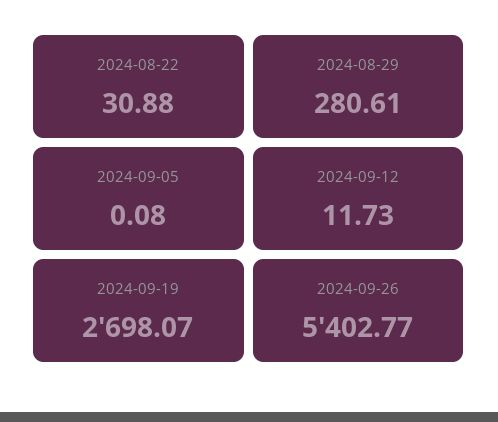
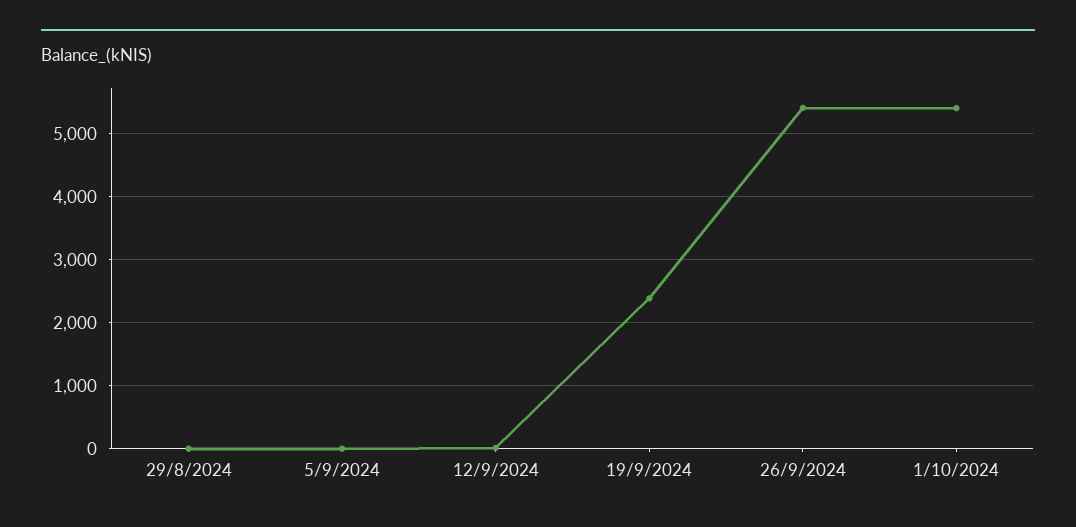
2024-08-22: 30.88 -> none
2024-08-29: 280.61 -> 0
2024-09-19: 2698.07 -> 2400
1/10/2024: none -> 5400

